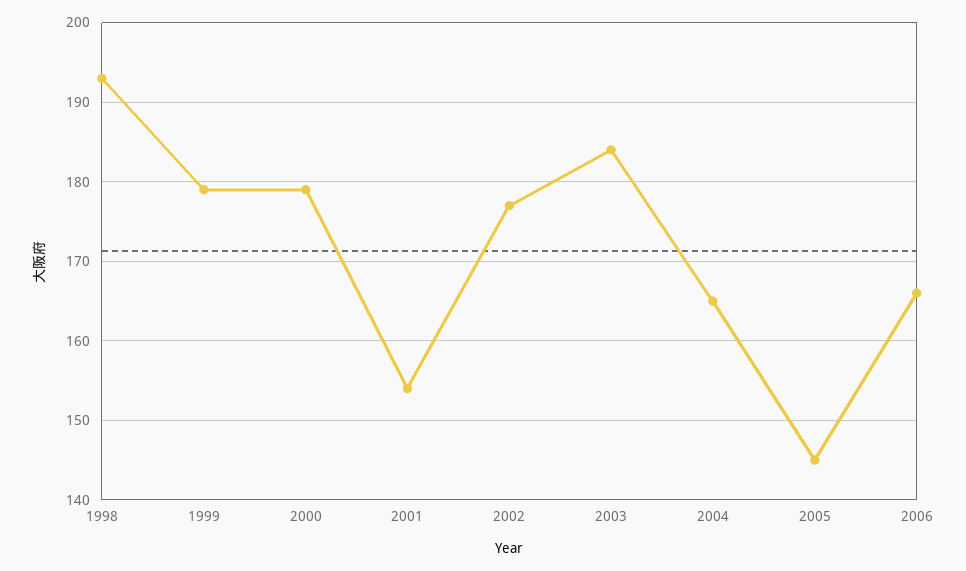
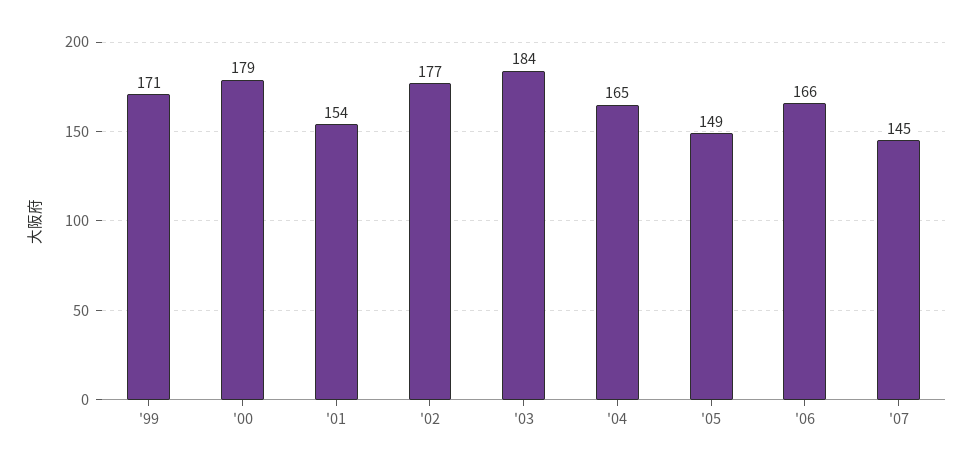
1998: 193 -> none
1999: 179 -> 171
2005: 145 -> 149
'07: none -> 145

